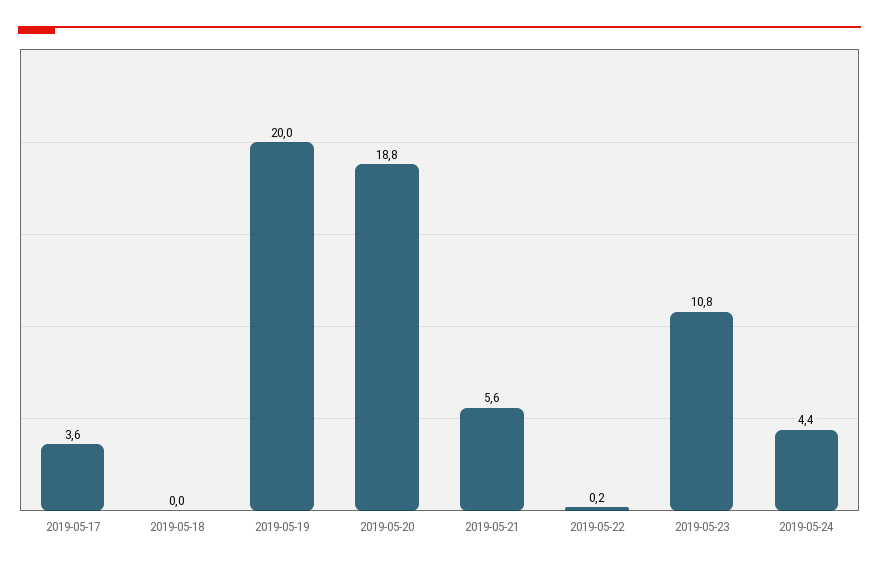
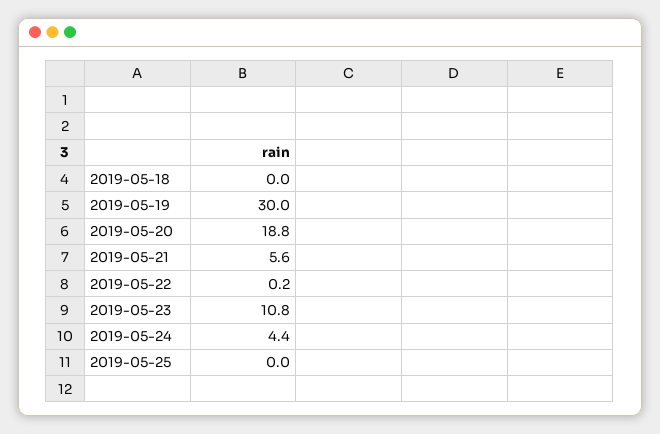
2019-05-17: 3.6 -> none
2019-05-19: 20 -> 30
2019-05-25: none -> 0

